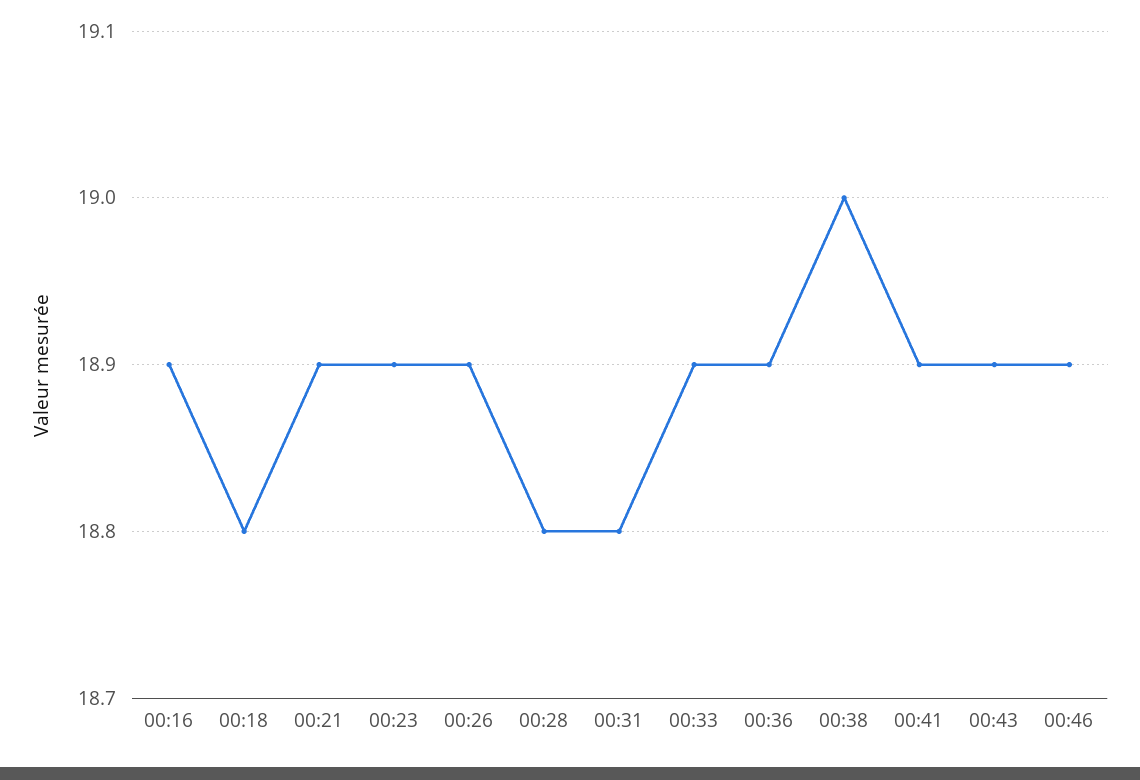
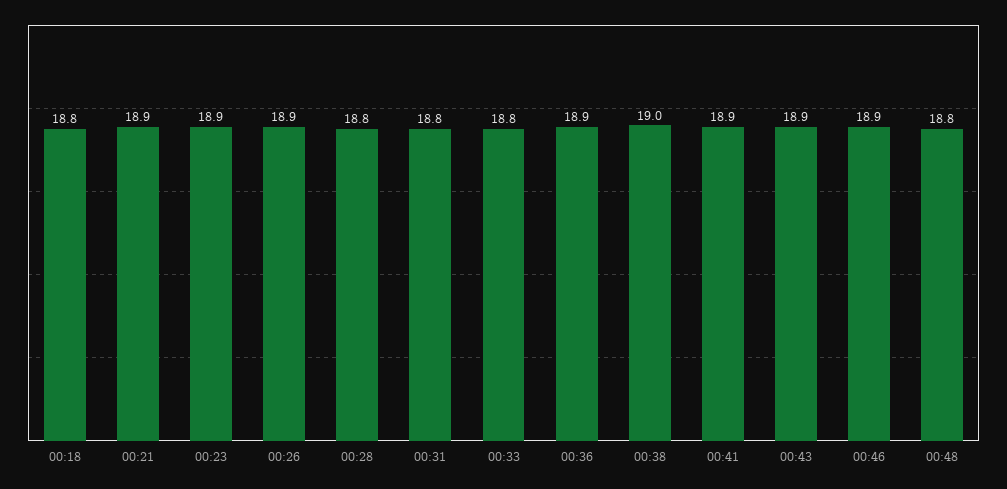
00:16: 18.9 -> none
00:33: 18.9 -> 18.8
00:48: none -> 18.8

